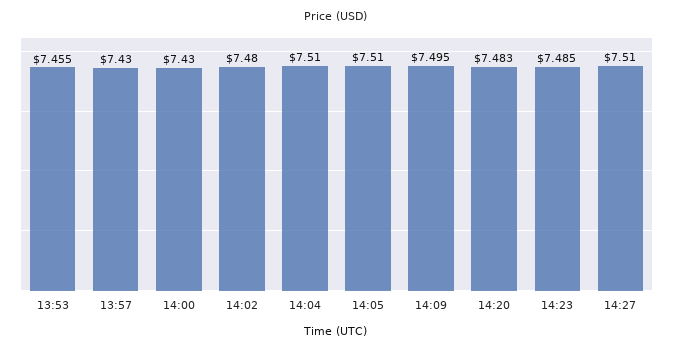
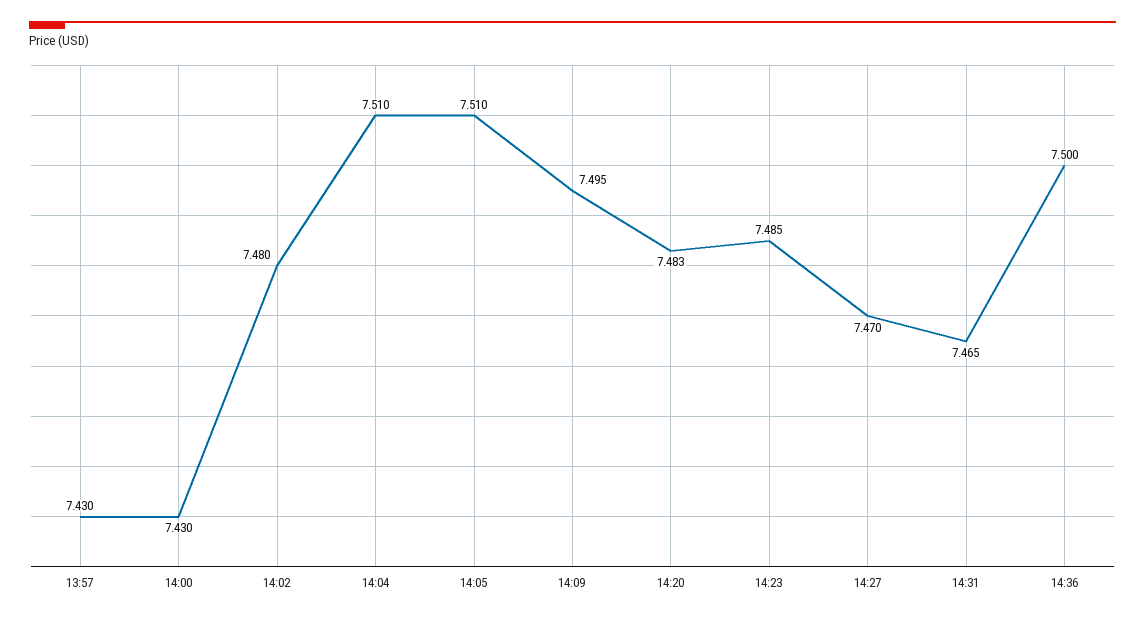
13:53: 7.455 -> none
14:27: 7.51 -> 7.47
14:31: none -> 7.465
14:36: none -> 7.5

